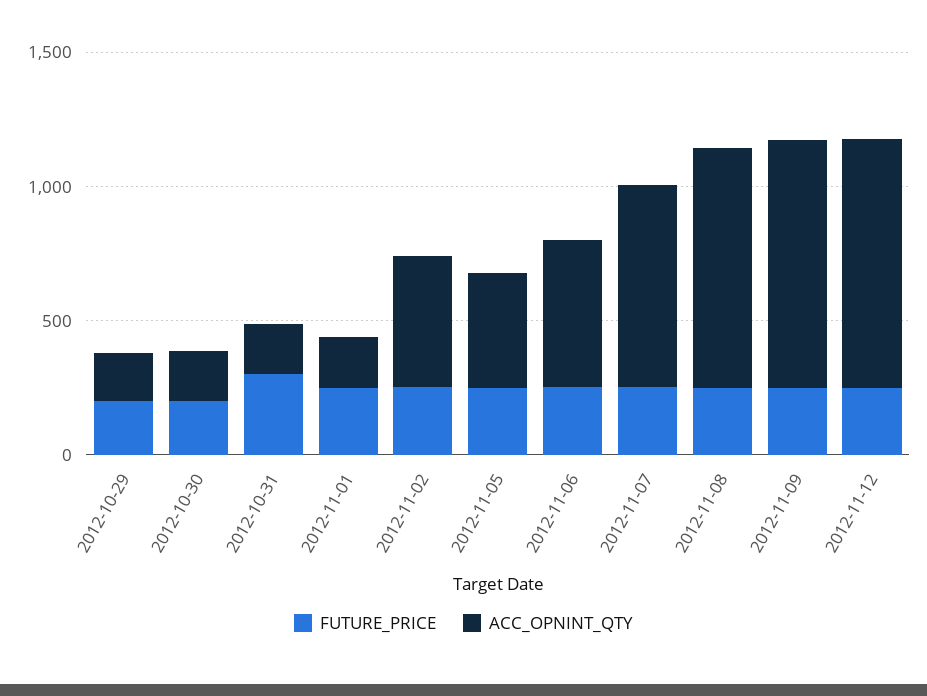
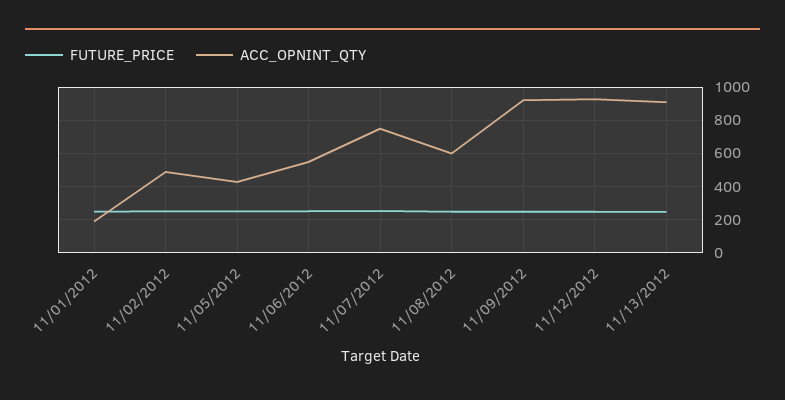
FUTURE_PRICE, 2012-10-29: 200 -> none
ACC_OPNINT_QTY, 2012-10-29: 200 -> none
FUTURE_PRICE, 2012-10-30: 200 -> none
ACC_OPNINT_QTY, 2012-10-30: 200 -> none
FUTURE_PRICE, 2012-10-31: 300 -> none
ACC_OPNINT_QTY, 2012-10-31: 200 -> none
ACC_OPNINT_QTY, 2012-11-08: 900 -> 600
FUTURE_PRICE, 11/13/2012: none -> 250
ACC_OPNINT_QTY, 11/13/2012: none -> 900

